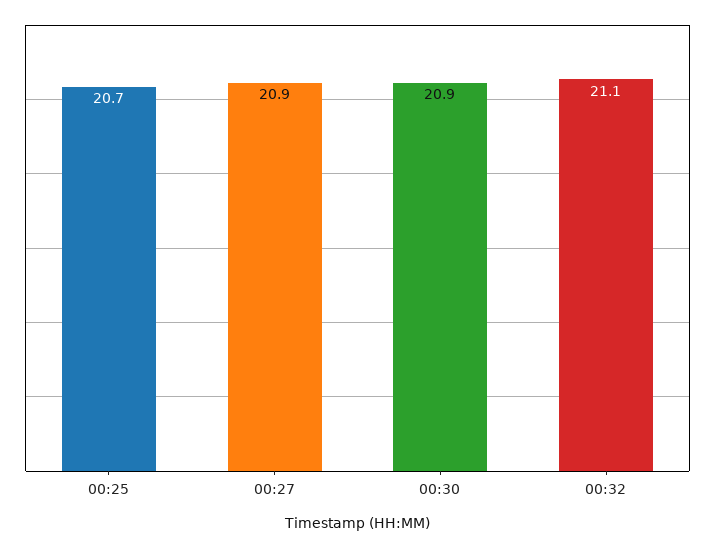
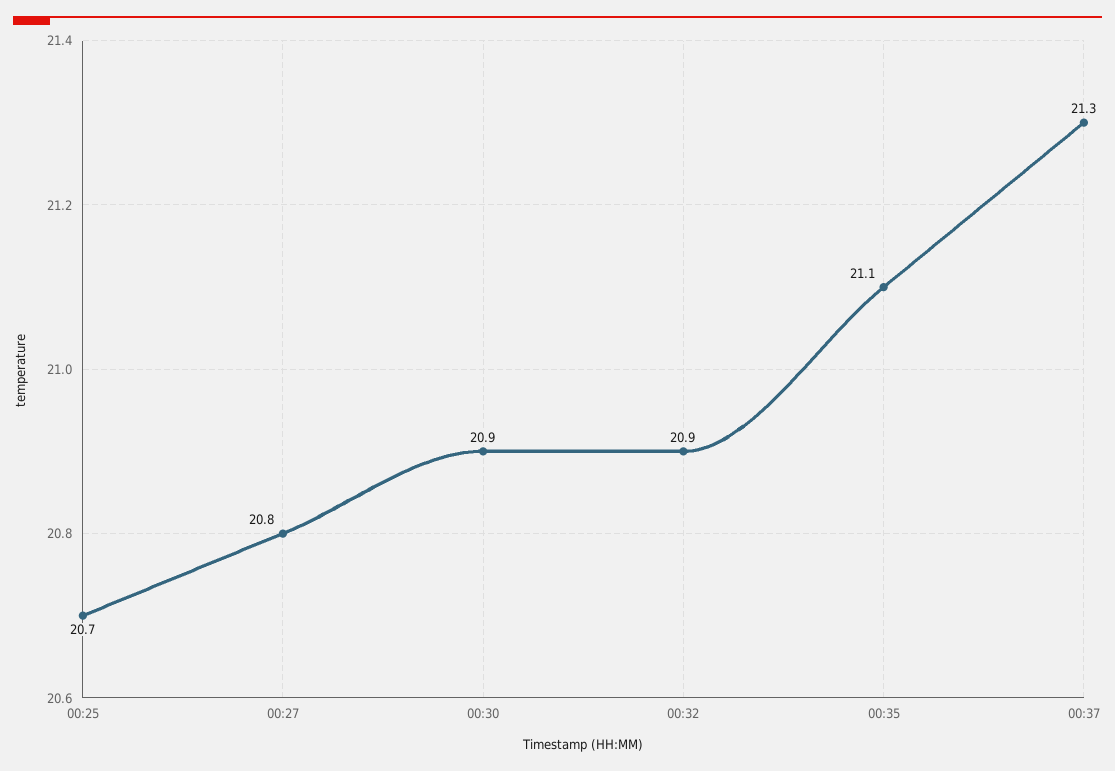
00:27: 20.9 -> 20.8
00:32: 21.1 -> 20.9
00:35: none -> 21.1
00:37: none -> 21.3

